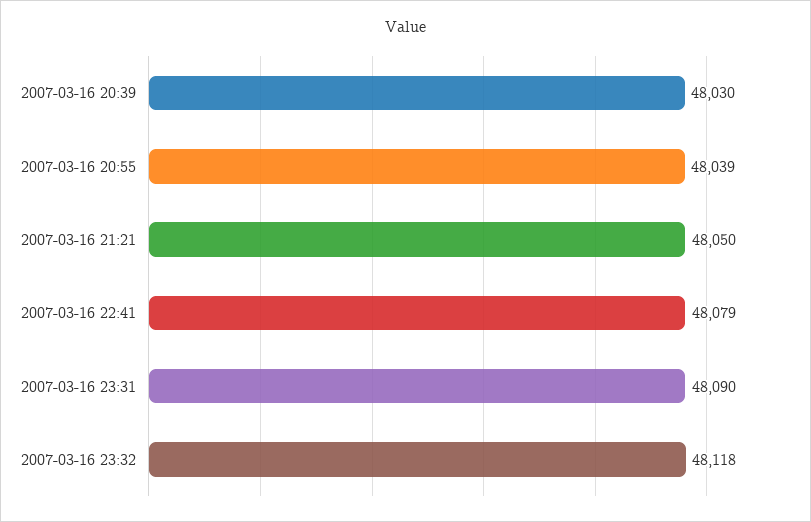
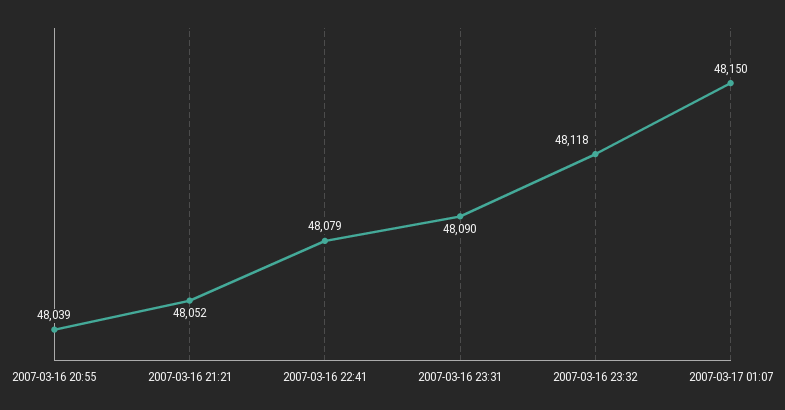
2007-03-16 20:39: 48030 -> none
2007-03-16 21:21: 48050 -> 48052
2007-03-17 01:07: none -> 48150

